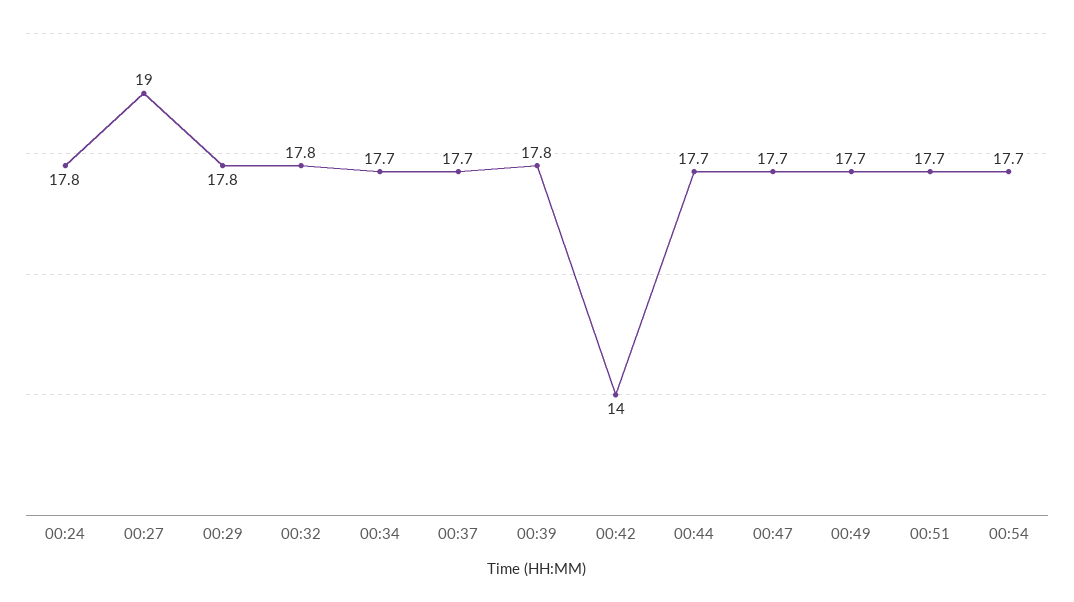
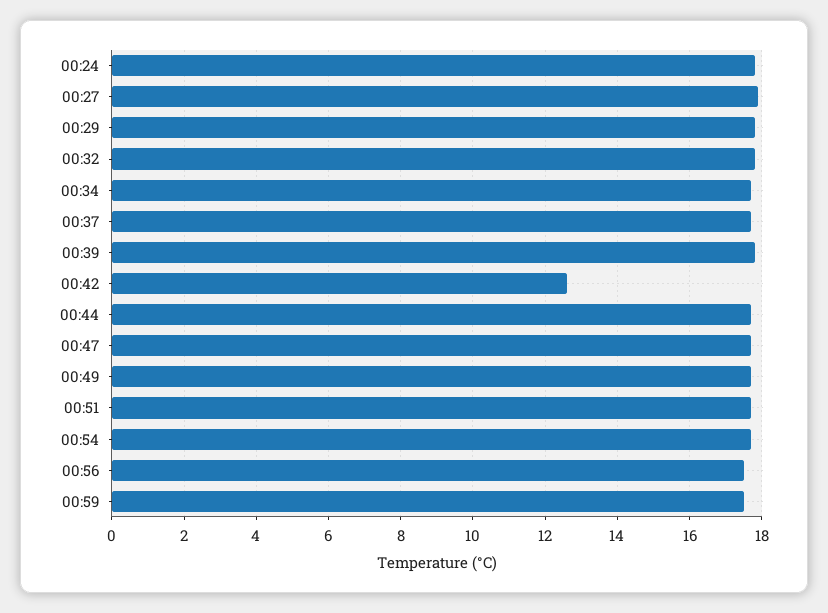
00:27: 19 -> 18
00:42: 14 -> 12.5
00:56: none -> 17.5
00:59: none -> 17.5

